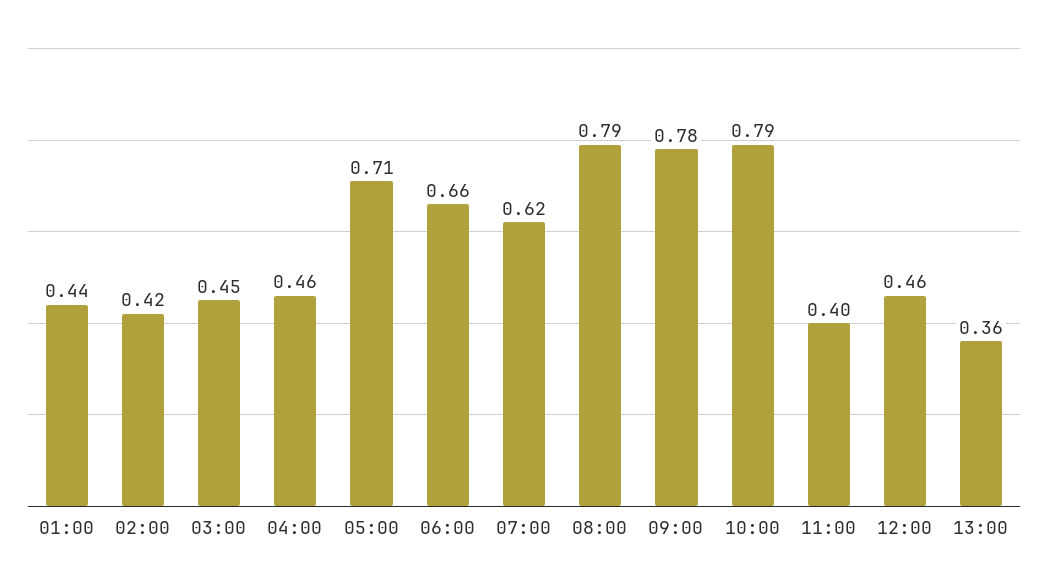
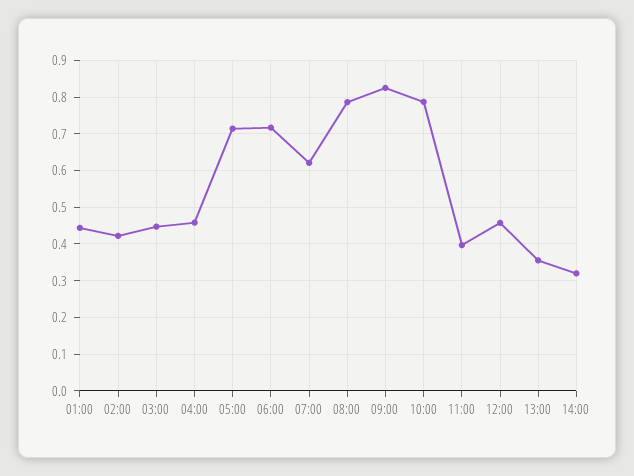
06:00: 0.66 -> 0.72
09:00: 0.78 -> 0.82
14:00: none -> 0.32

